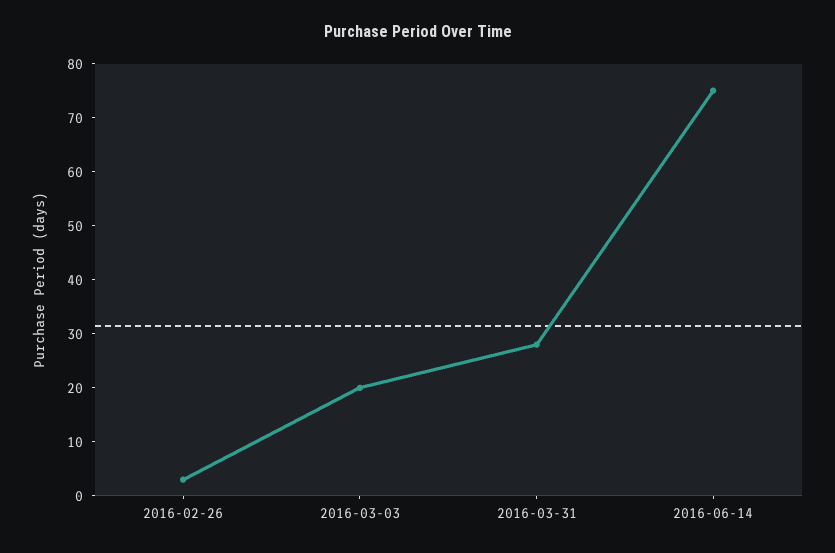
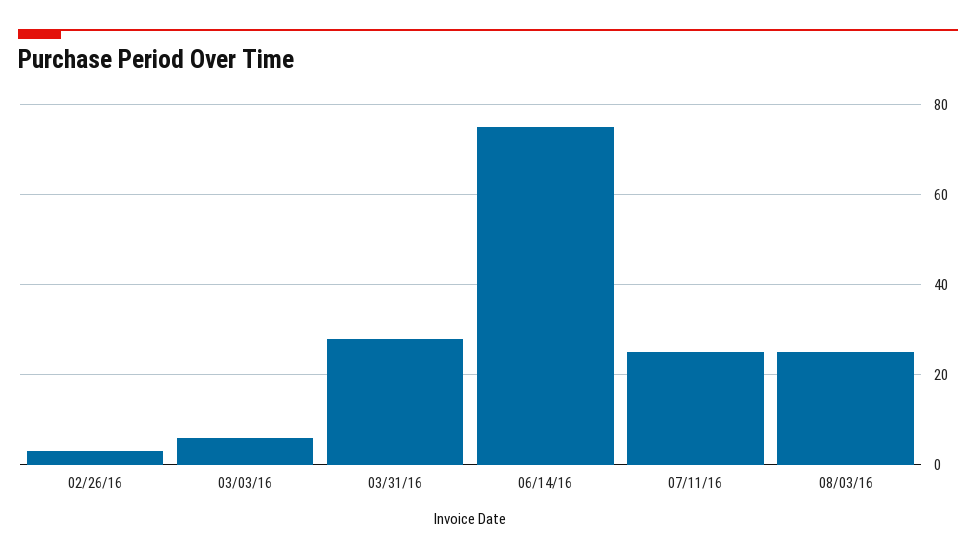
2016-03-03: 20 -> 5
07/11/16: none -> 25
08/03/16: none -> 25

